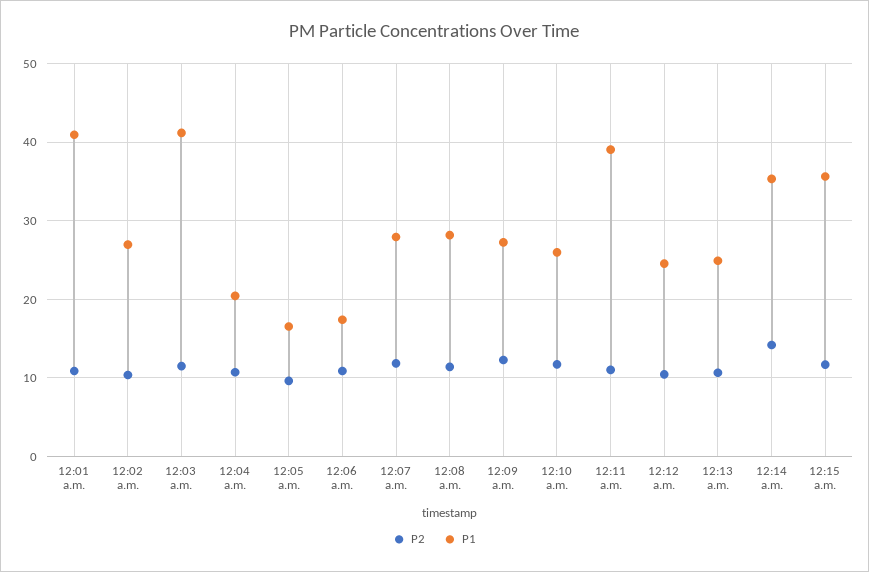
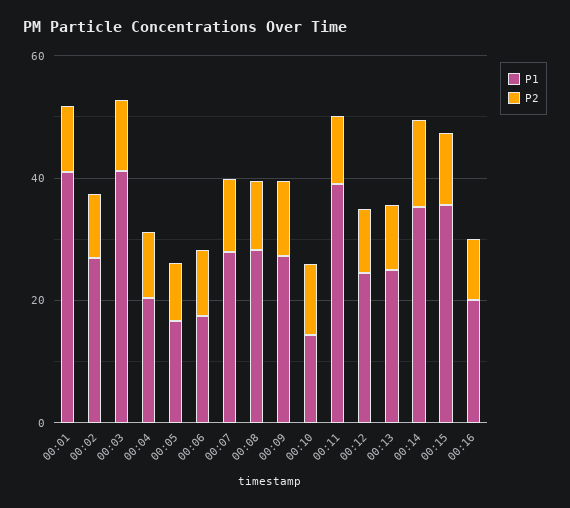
P1, 12:10 a.m.: 26 -> 15
P1, 00:16: none -> 20
P2, 00:16: none -> 10

